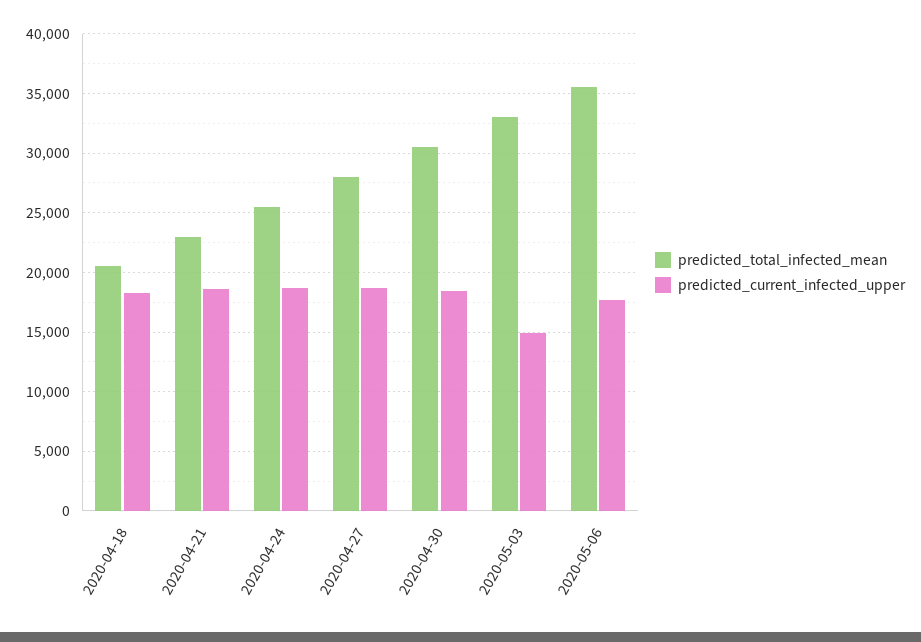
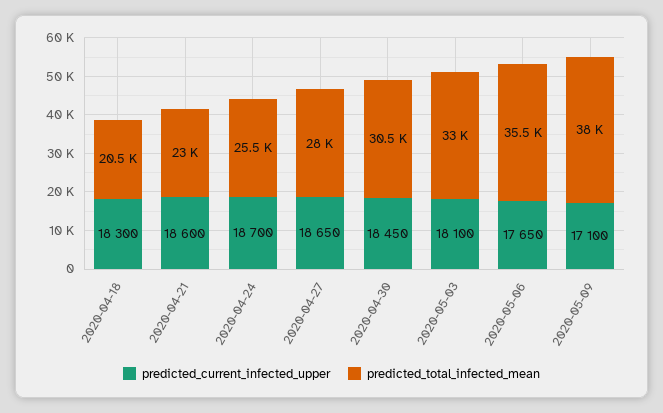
predicted_current_infected_upper, 2020-05-03: 15000 -> 18100
predicted_current_infected_upper, 2020-05-09: none -> 17100
predicted_total_infected_mean, 2020-05-09: none -> 38000

